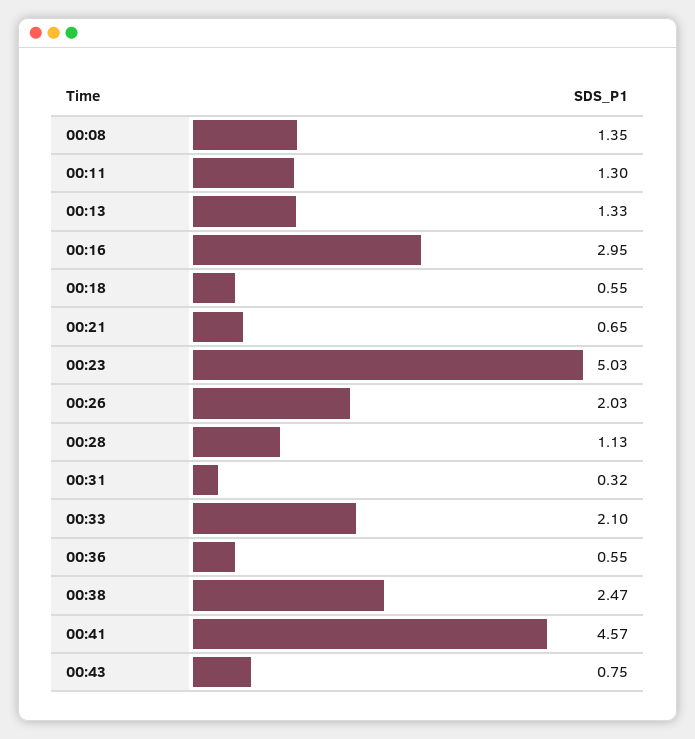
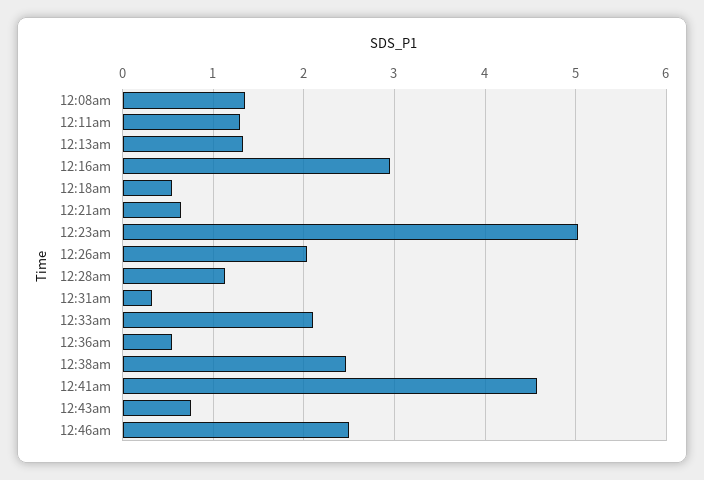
12:46am: none -> 2.5

